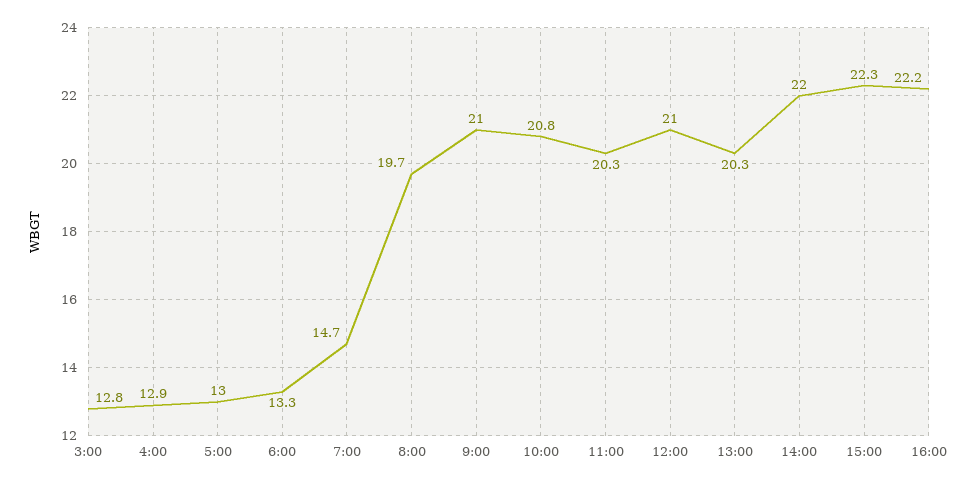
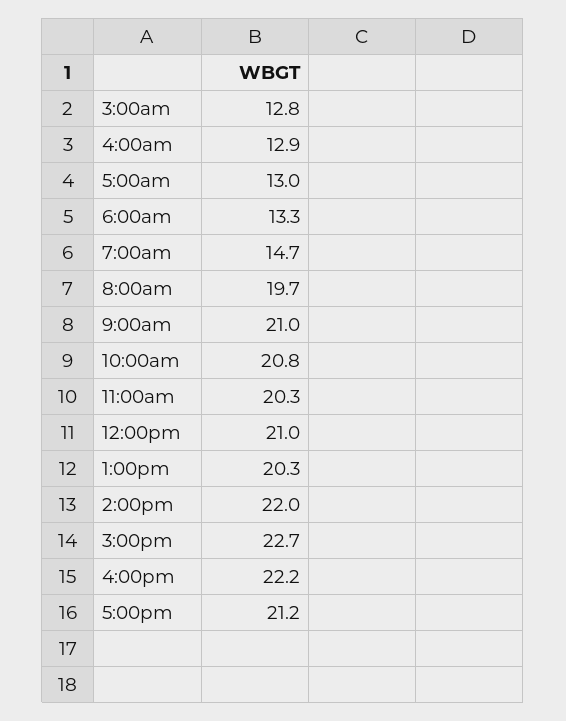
15:00: 22.3 -> 22.7
5:00pm: none -> 21.2

